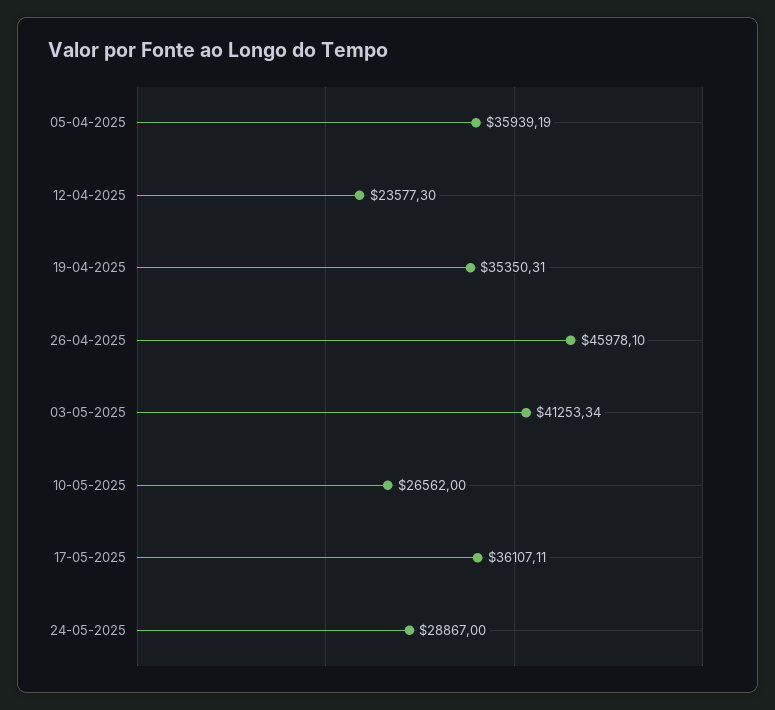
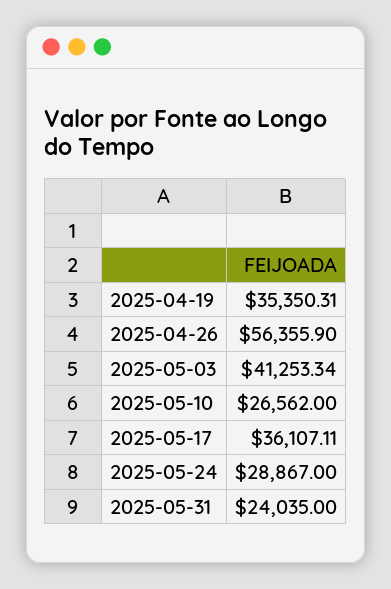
05-04-2025: 35939.19 -> none
12-04-2025: 23577.3 -> none
26-04-2025: 45978.1 -> 56355.9
2025-05-31: none -> 24035

